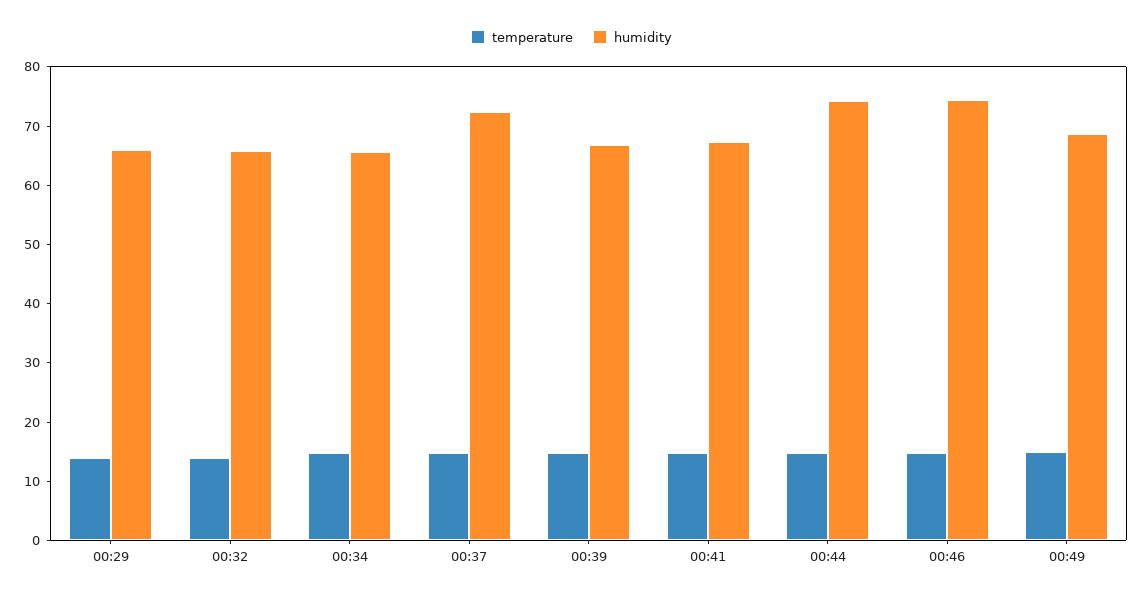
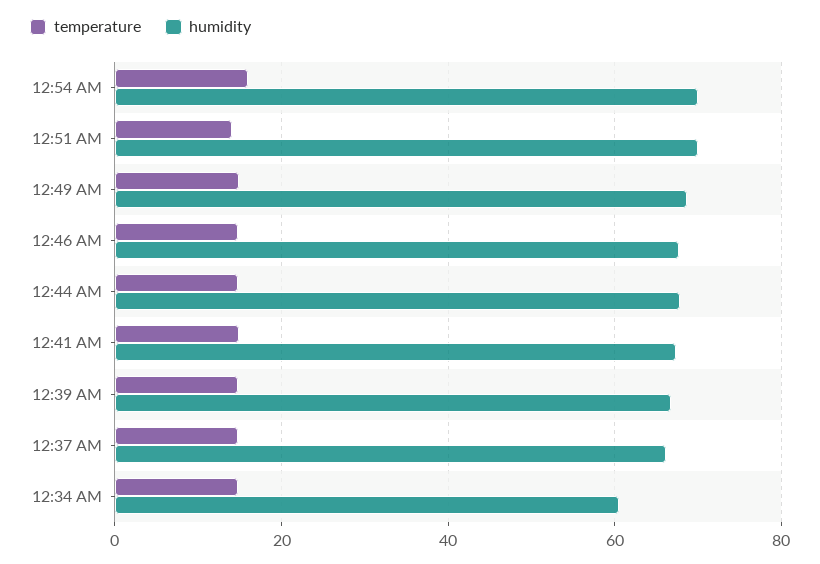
temperature, 00:29: 14 -> none
humidity, 00:29: 66 -> none
temperature, 00:32: 14 -> none
humidity, 00:32: 66 -> none
humidity, 00:34: 66 -> 60
humidity, 00:37: 72 -> 66
humidity, 00:44: 74 -> 68
humidity, 00:46: 74 -> 68
temperature, 12:54 AM: none -> 16
humidity, 12:54 AM: none -> 70
temperature, 12:51 AM: none -> 14
humidity, 12:51 AM: none -> 70

